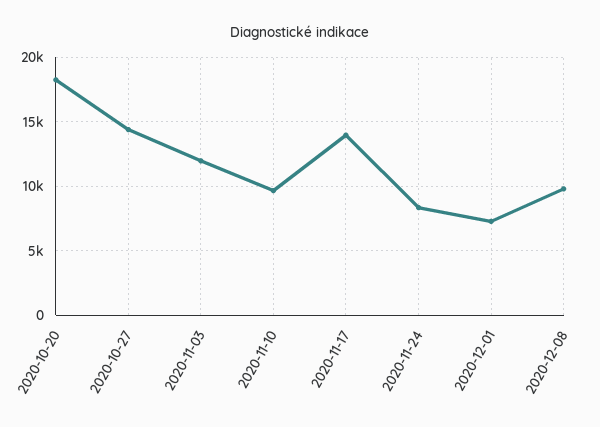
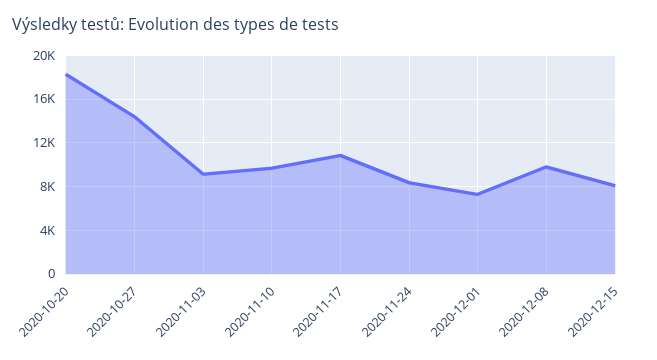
2020-11-03: 12000 -> 9000
2020-11-17: 14000 -> 11000
2020-12-15: none -> 8000

